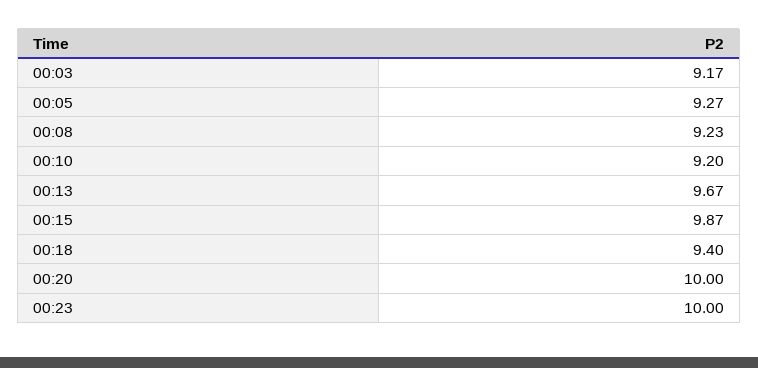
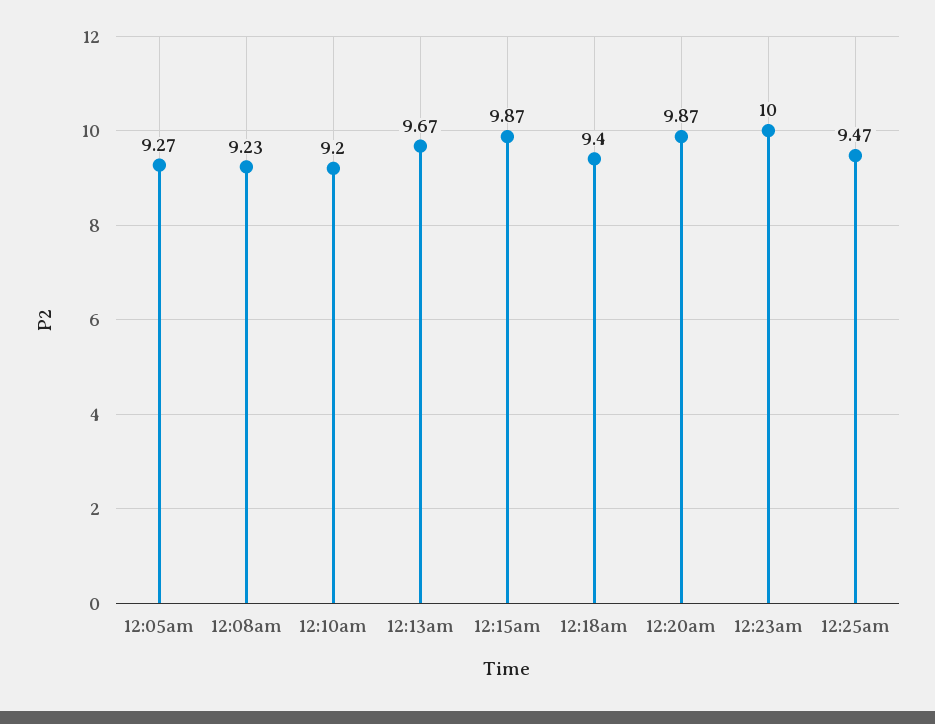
00:03: 9.17 -> none
00:20: 10 -> 9.87
12:25am: none -> 9.47

